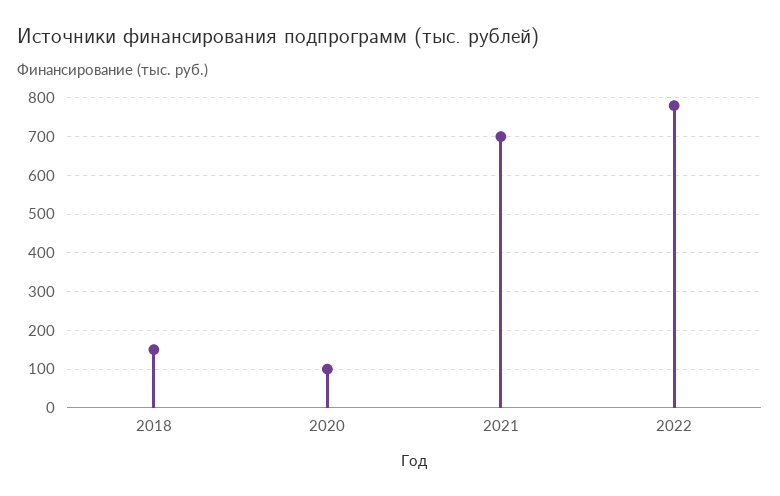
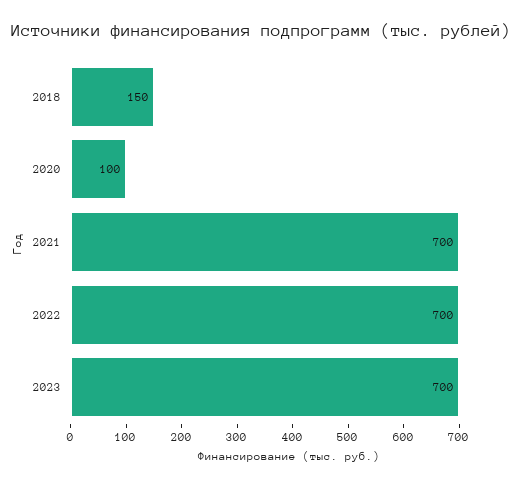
2022: 780 -> 700
2023: none -> 700

